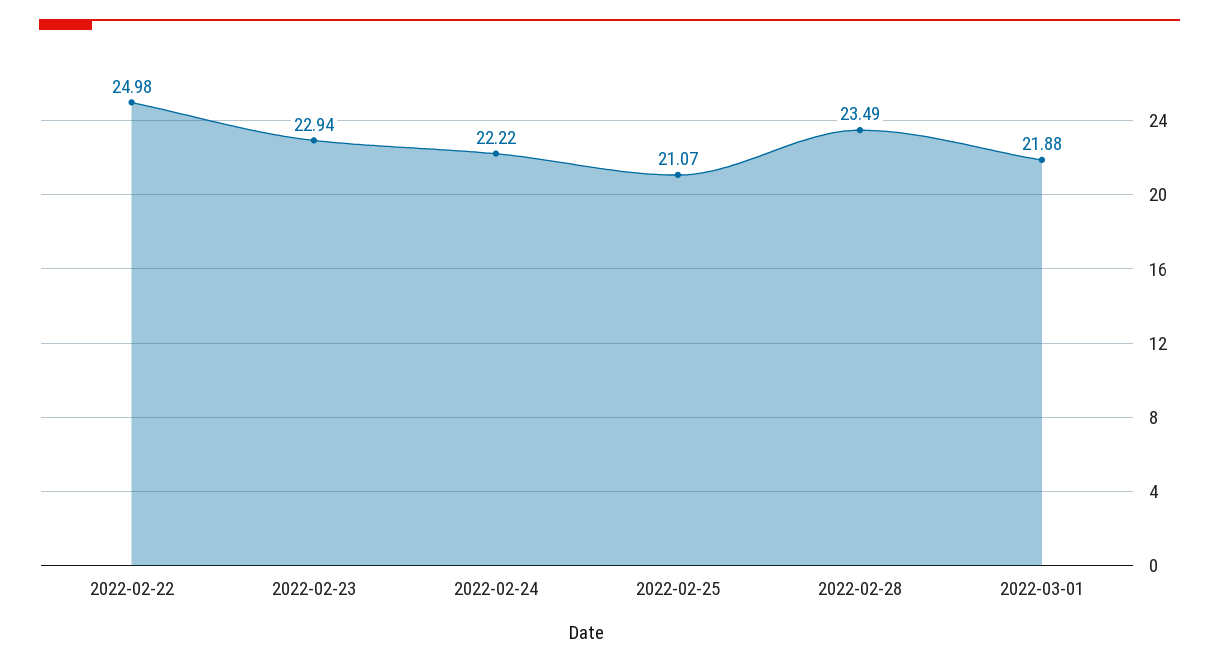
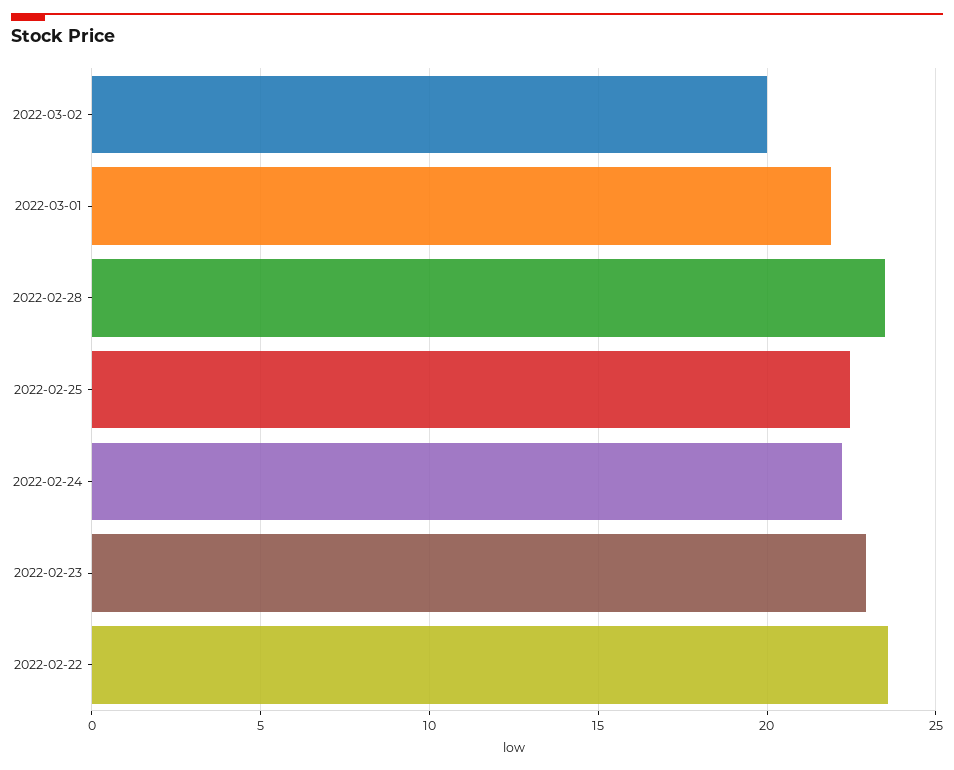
2022-02-22: 24.98 -> 23.5
2022-02-25: 21.07 -> 22.5
2022-03-02: none -> 20

